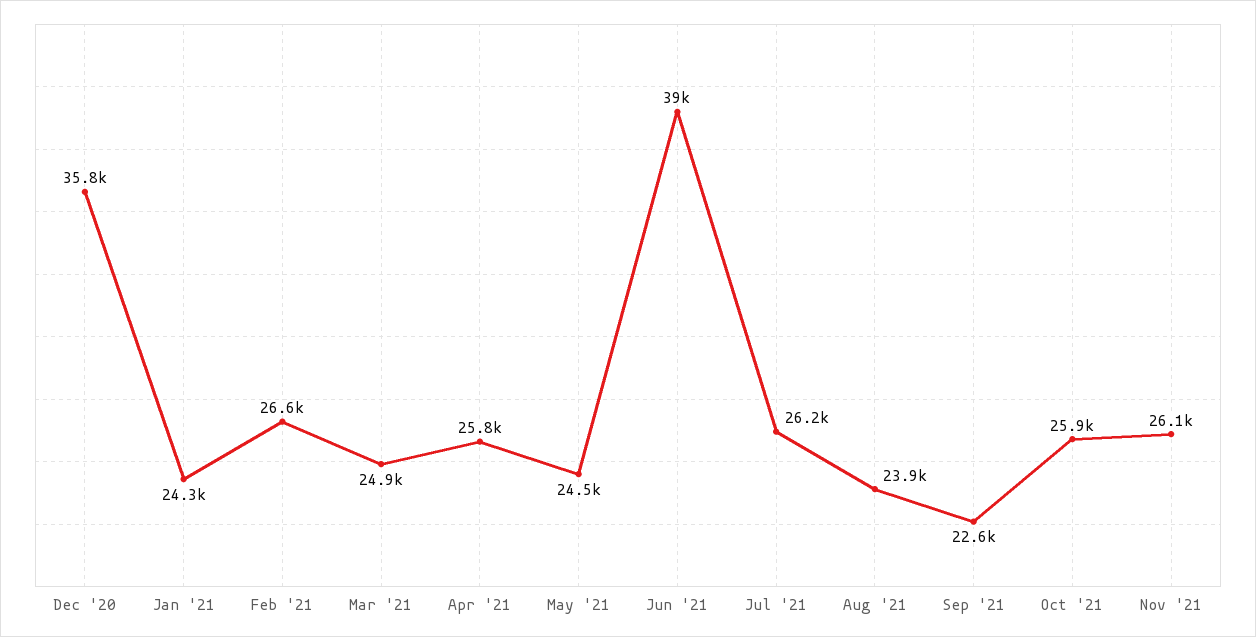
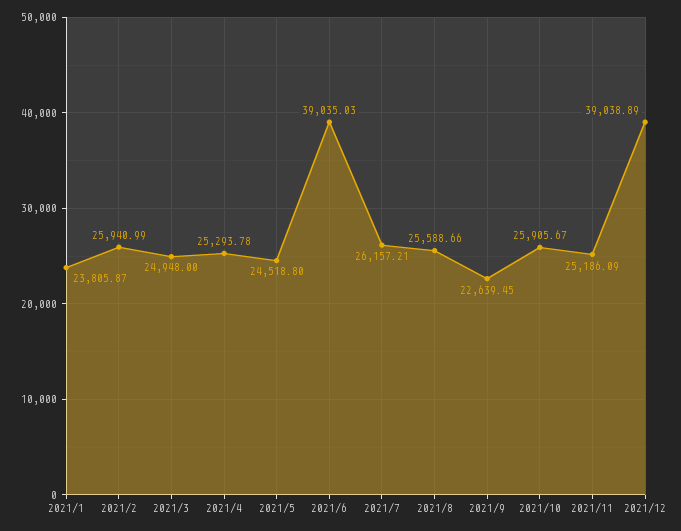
Dec '20: 35800 -> none
Jan '21: 24300 -> 23805.87
Feb '21: 26600 -> 25940.99
Apr '21: 25800 -> 25293.78
Aug '21: 23900 -> 25588.66
Nov '21: 26100 -> 25186.09
2021/12: none -> 39038.89

